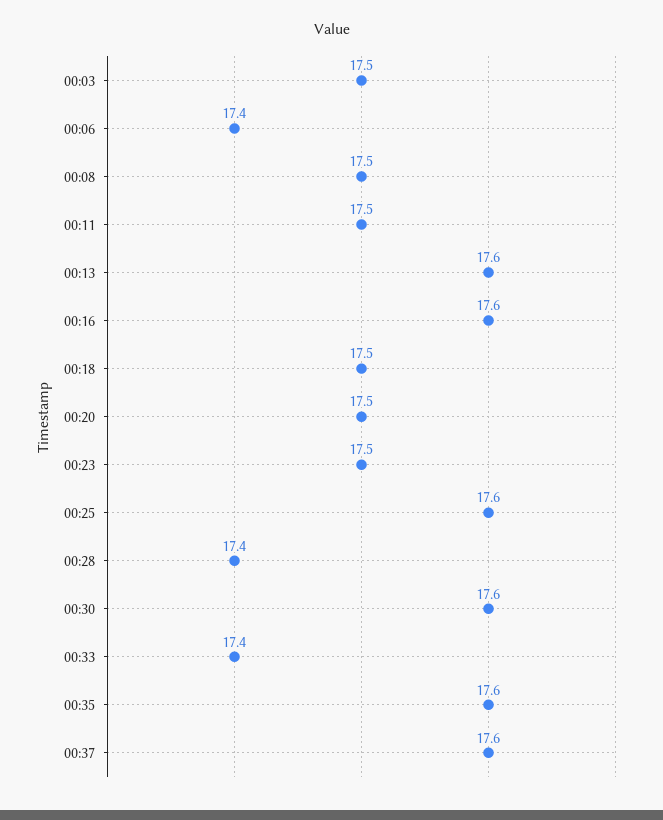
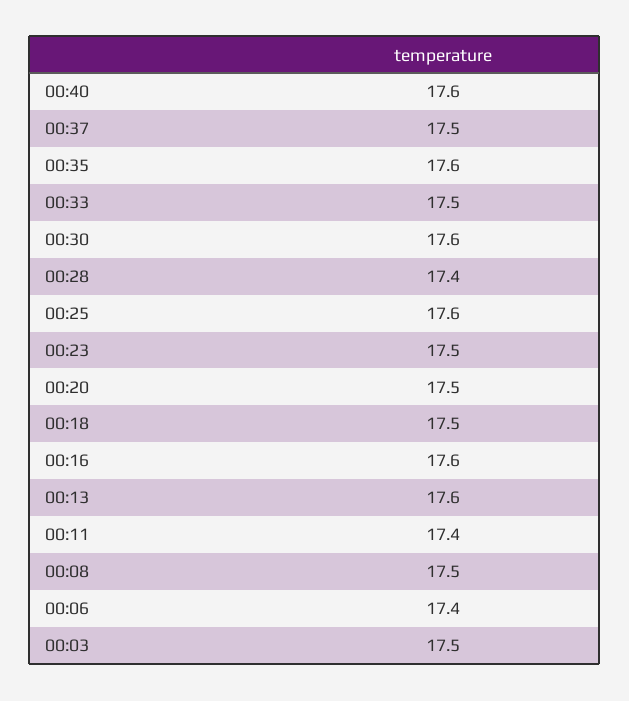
00:11: 17.5 -> 17.4
00:33: 17.4 -> 17.5
00:37: 17.6 -> 17.5
00:40: none -> 17.6

